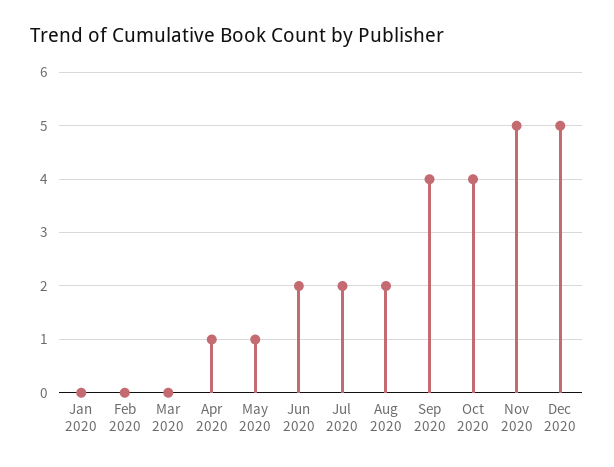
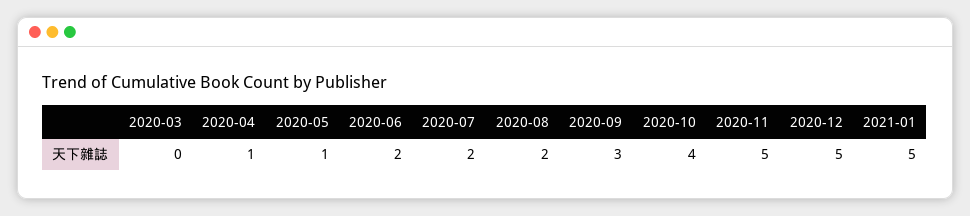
Jan 2020: 0 -> none
Feb 2020: 0 -> none
Sep 2020: 4 -> 3
2021-01: none -> 5

